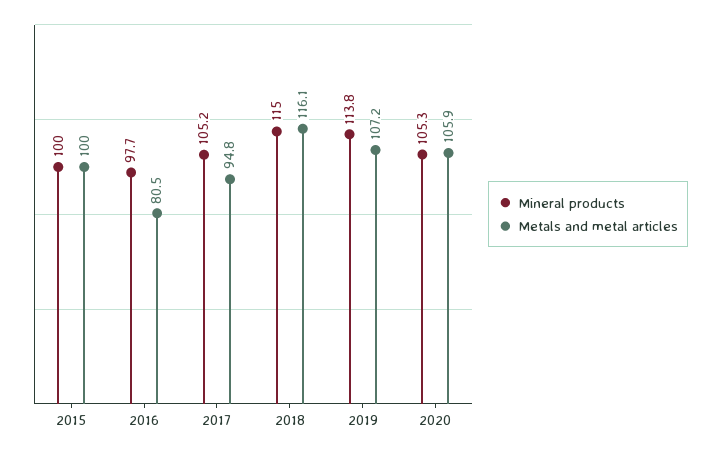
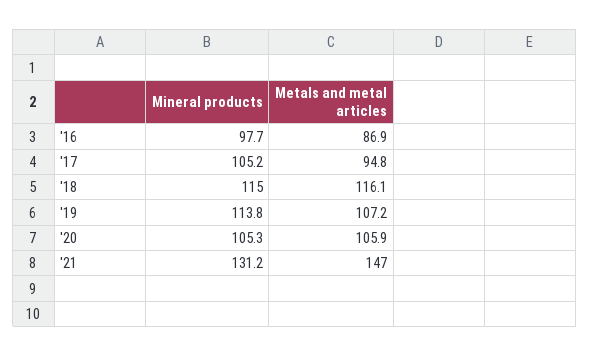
Mineral products, 2015: 100 -> none
Metals and metal articles, 2015: 100 -> none
Metals and metal articles, 2016: 80.5 -> 86.9
Mineral products, '21: none -> 131.2
Metals and metal articles, '21: none -> 147

